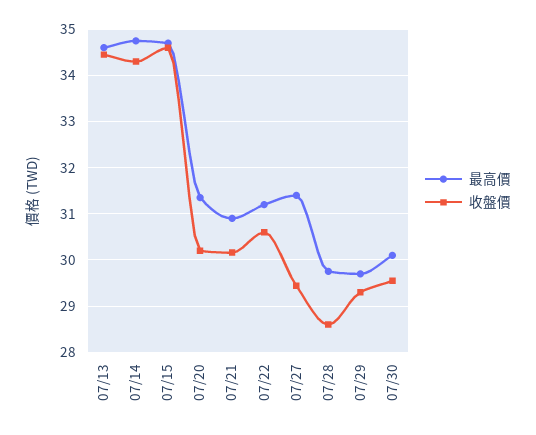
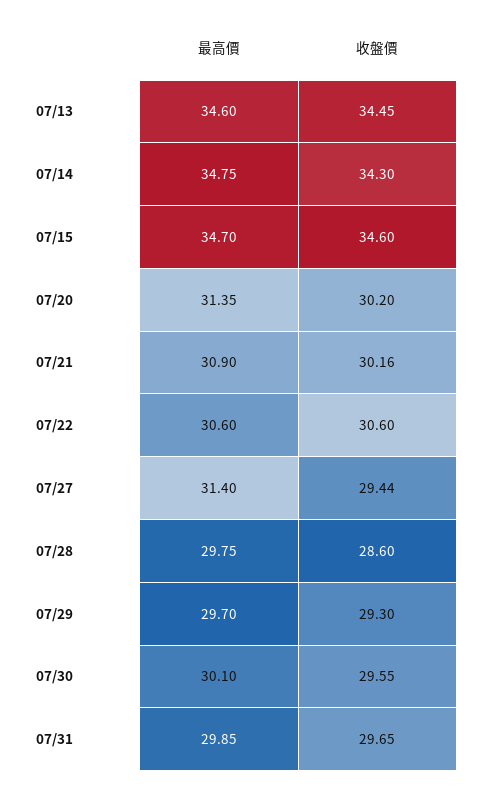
最高價, 07/22: 31.2 -> 30.6
最高價, 07/31: none -> 29.85
收盤價, 07/31: none -> 29.65

